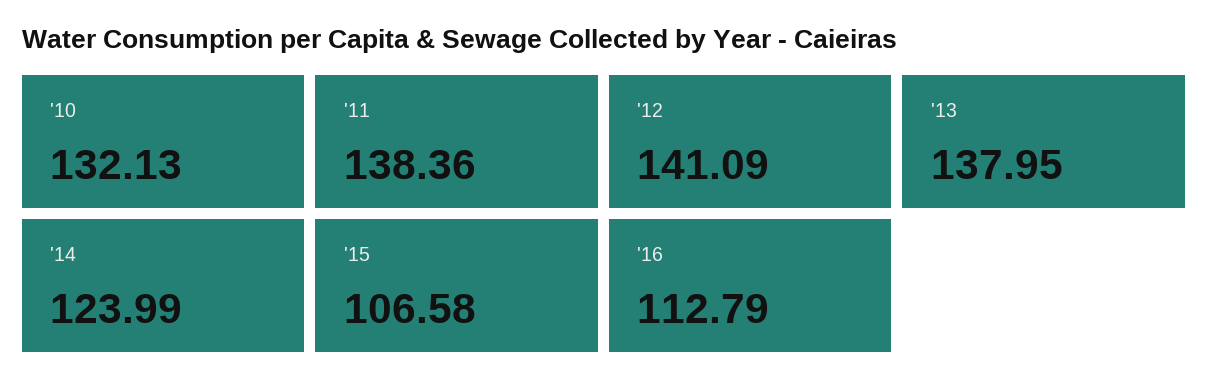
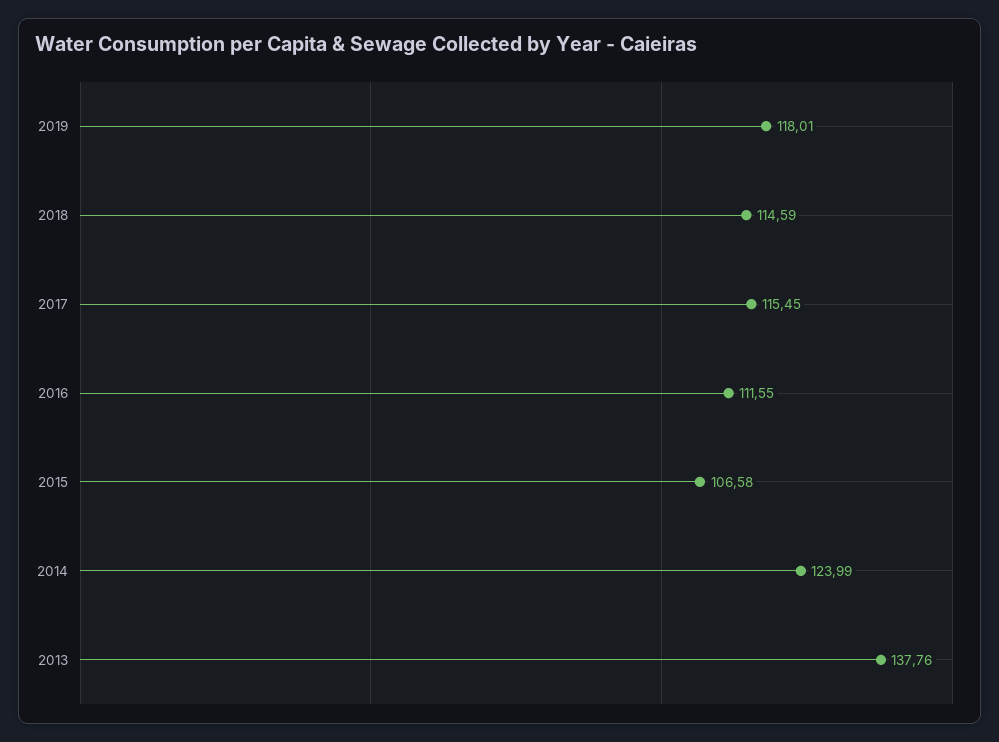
'10: 132.13 -> none
'11: 138.36 -> none
'12: 141.09 -> none
'13: 137.95 -> 137.76
'16: 112.79 -> 111.55
2019: none -> 118.01
2018: none -> 114.59
2017: none -> 115.45

